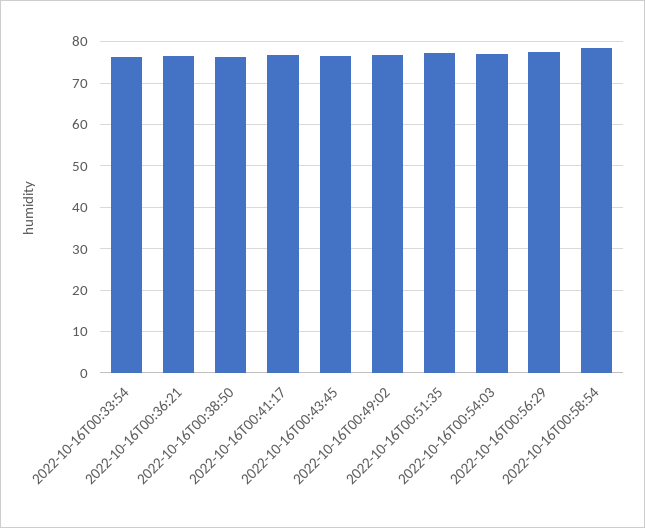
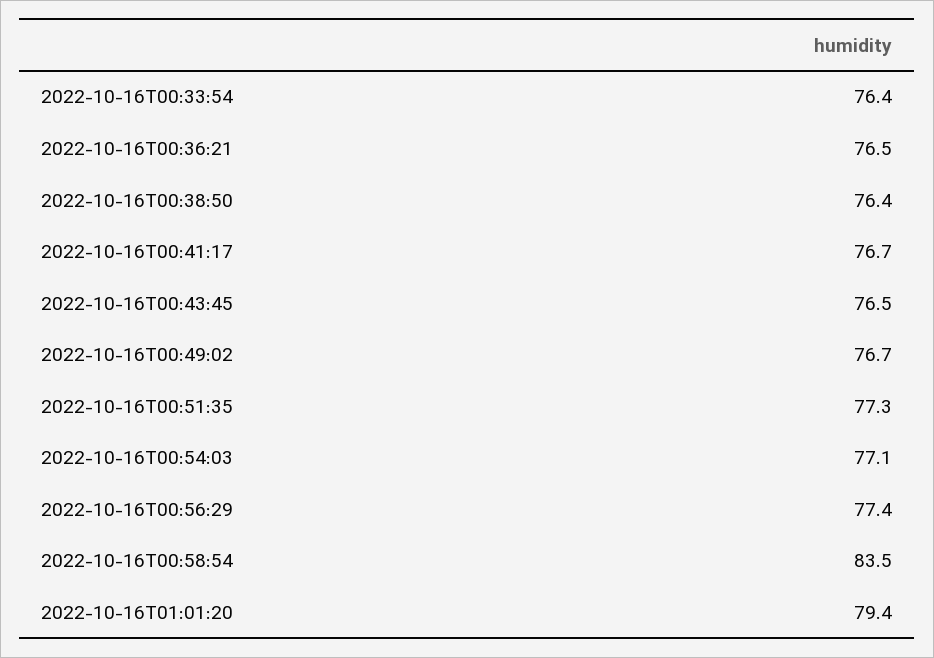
2022-10-16T00:58:54: 78 -> 83.5
2022-10-16T01:01:20: none -> 79.4

